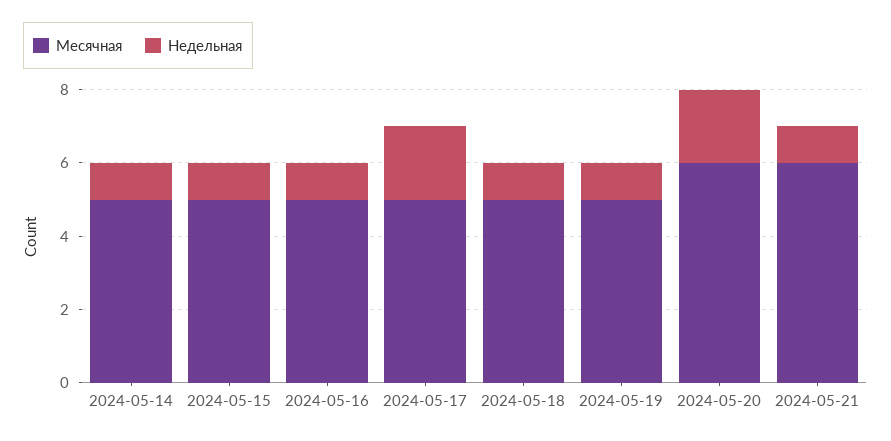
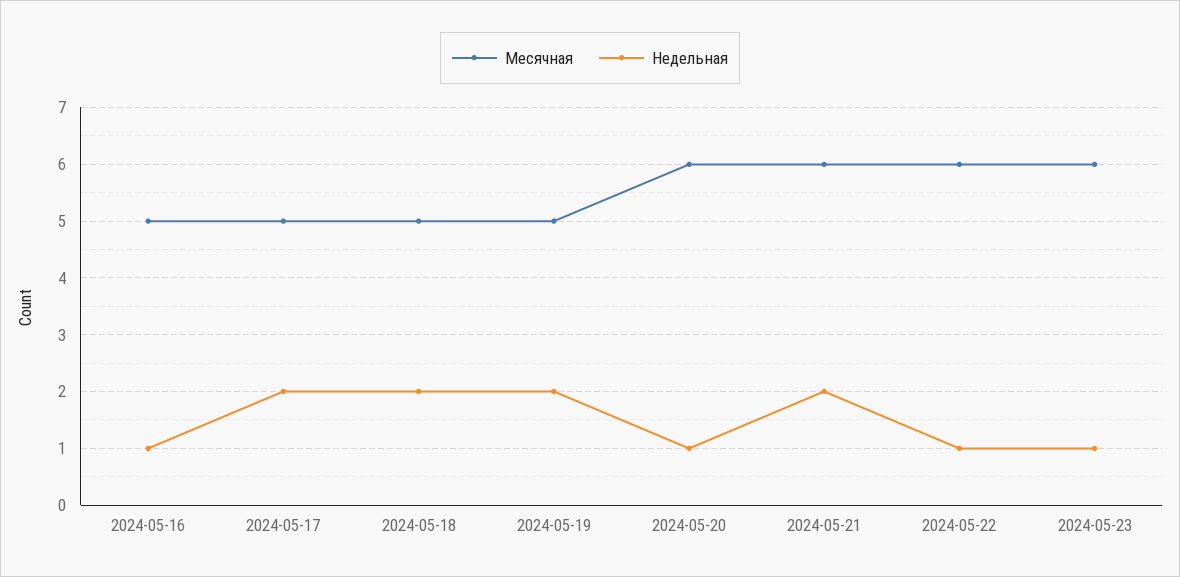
Месячная, 2024-05-14: 5 -> none
Недельная, 2024-05-14: 1 -> none
Месячная, 2024-05-15: 5 -> none
Недельная, 2024-05-15: 1 -> none
Недельная, 2024-05-18: 1 -> 2
Недельная, 2024-05-19: 1 -> 2
Недельная, 2024-05-20: 2 -> 1
Недельная, 2024-05-21: 1 -> 2
Месячная, 2024-05-22: none -> 6
Недельная, 2024-05-22: none -> 1
Месячная, 2024-05-23: none -> 6
Недельная, 2024-05-23: none -> 1

